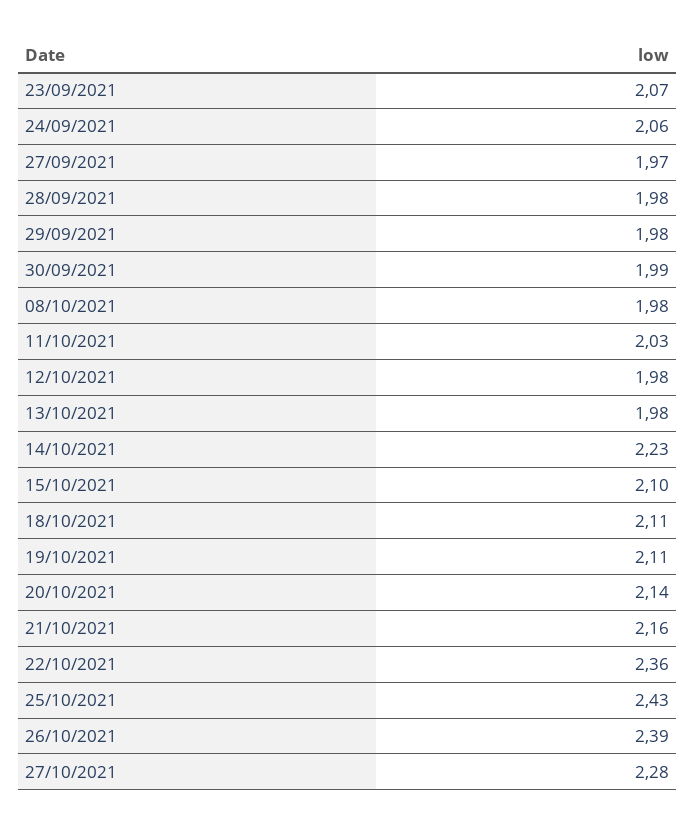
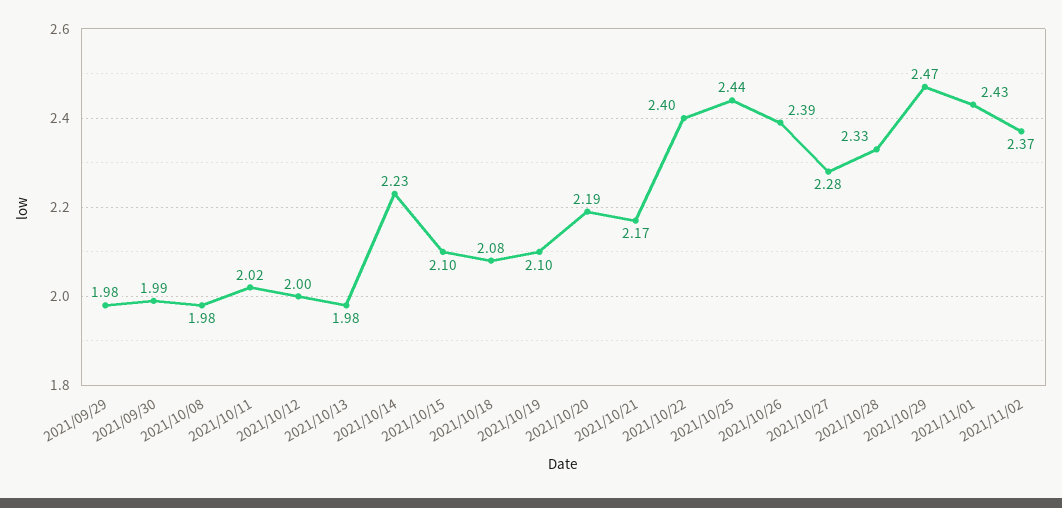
23/09/2021: 2.07 -> none
24/09/2021: 2.06 -> none
27/09/2021: 1.97 -> none
28/09/2021: 1.98 -> none
11/10/2021: 2.03 -> 2.02
12/10/2021: 1.98 -> 2
18/10/2021: 2.11 -> 2.08
19/10/2021: 2.11 -> 2.1
20/10/2021: 2.14 -> 2.19
21/10/2021: 2.16 -> 2.17
22/10/2021: 2.36 -> 2.4
25/10/2021: 2.43 -> 2.44
2021/10/28: none -> 2.33
2021/10/29: none -> 2.47
2021/11/01: none -> 2.43
2021/11/02: none -> 2.37

